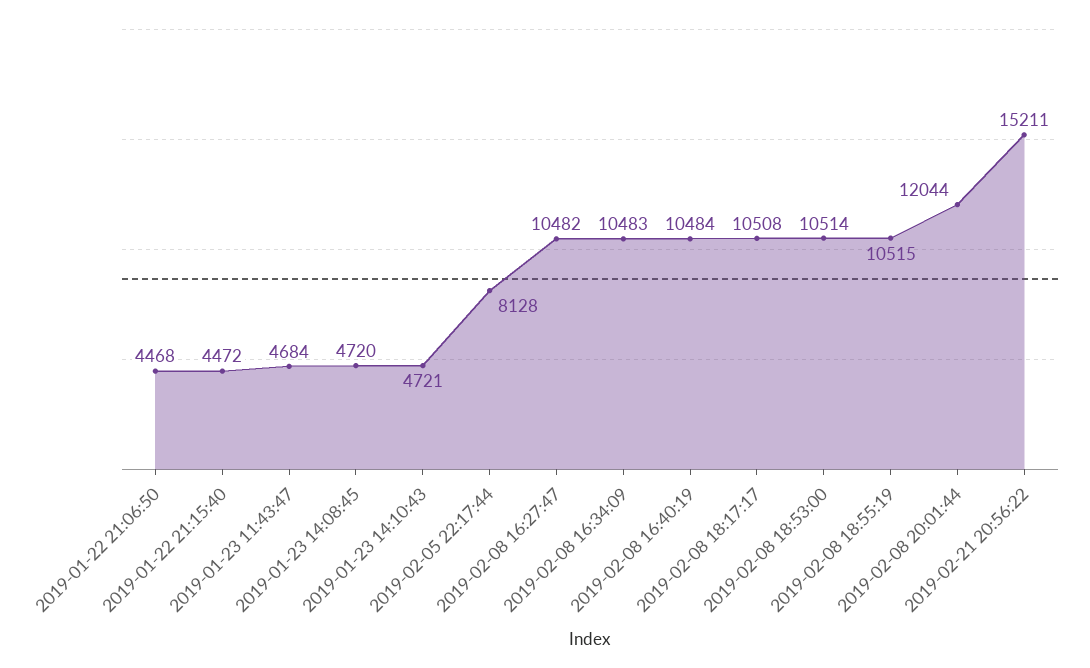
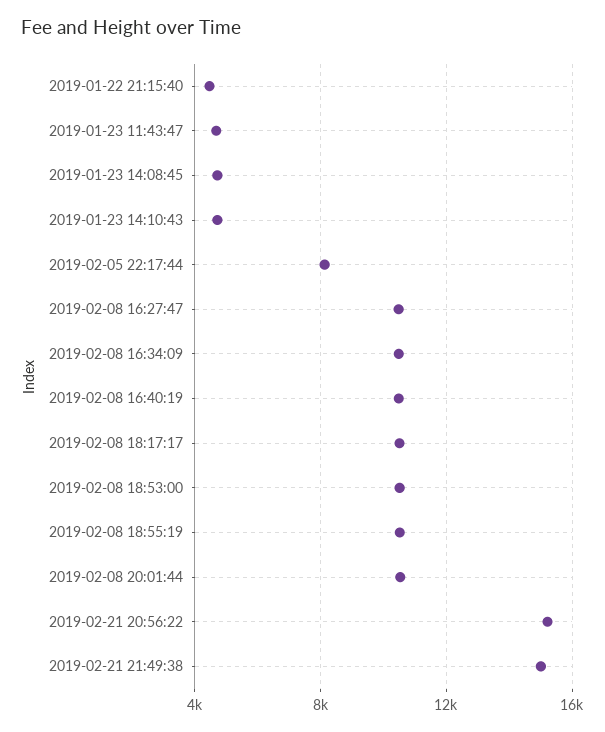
2019-01-22 21:06:50: 4468 -> none
2019-02-08 20:01:44: 12044 -> 10500
2019-02-21 21:49:38: none -> 15000

